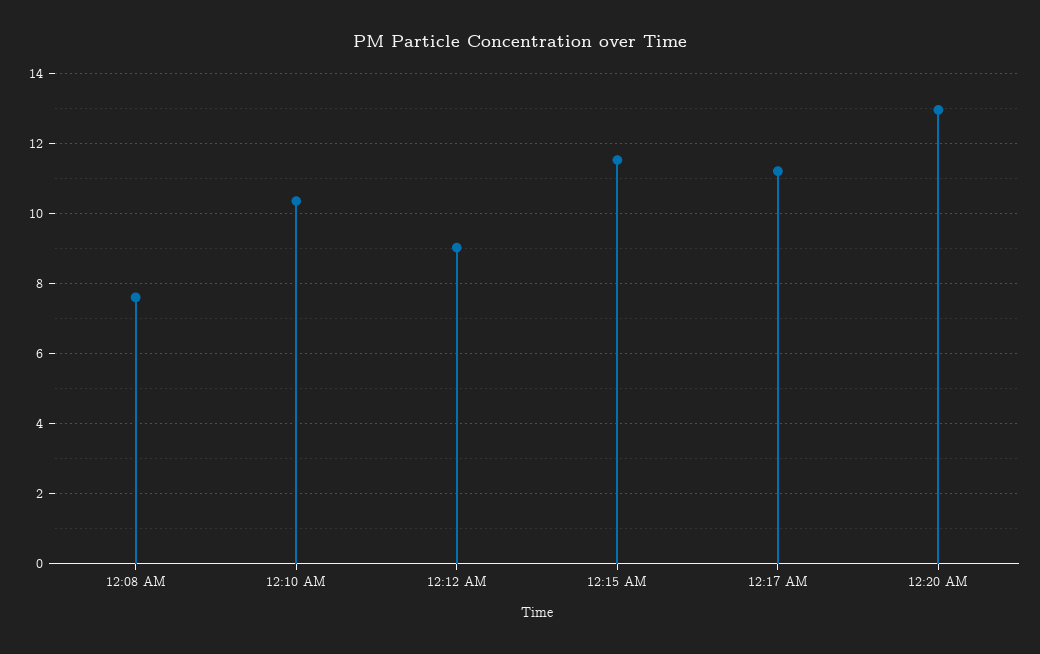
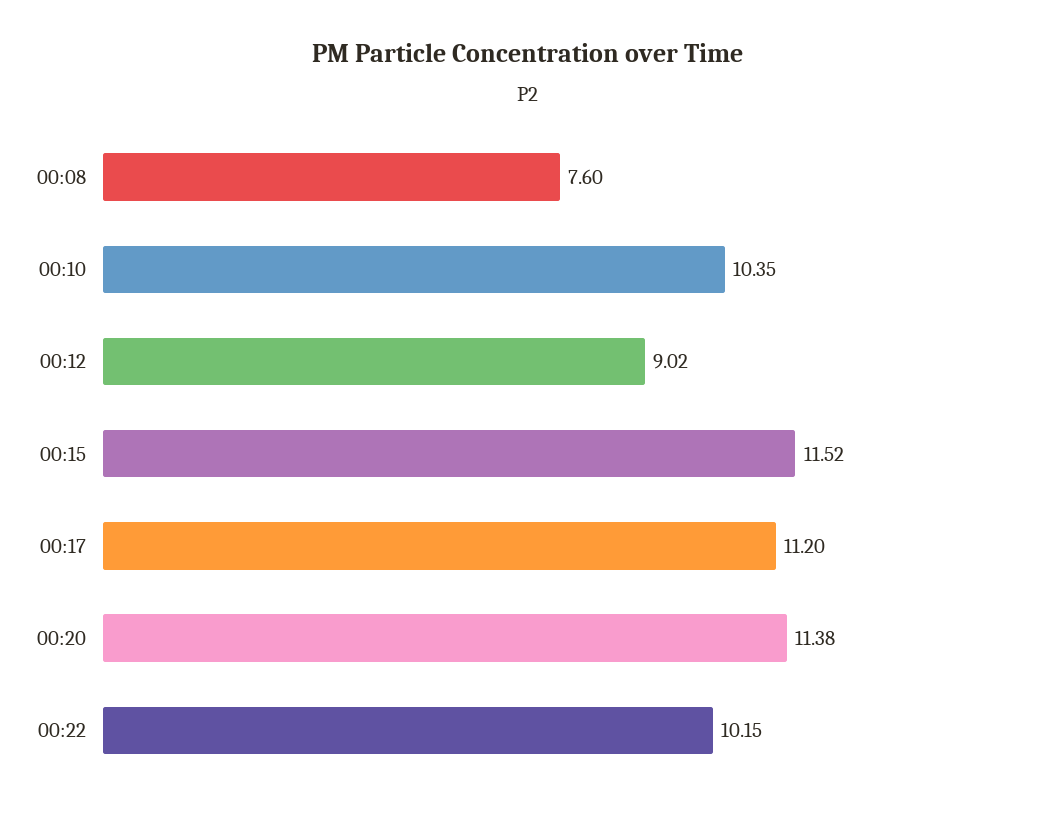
12:20 AM: 13 -> 11.38
00:22: none -> 10.15

